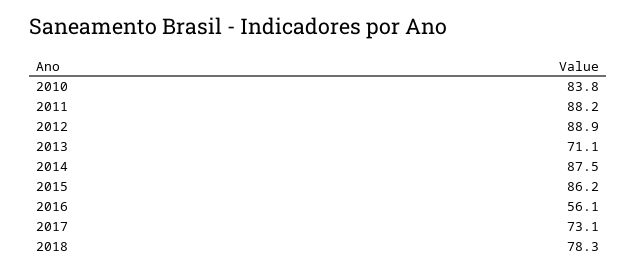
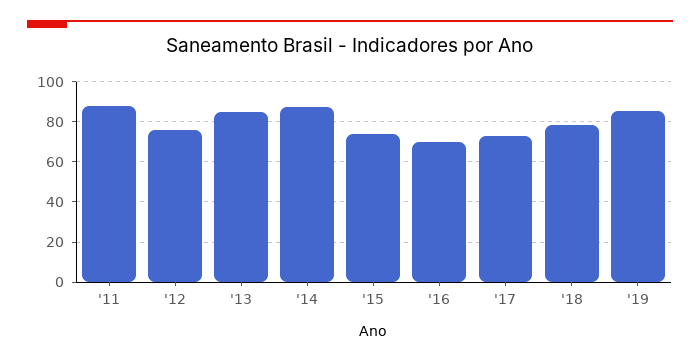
2010: 83.8 -> none
2012: 88.9 -> 75
2013: 71.1 -> 85
2015: 86.2 -> 75
2016: 56.1 -> 70
'19: none -> 85

